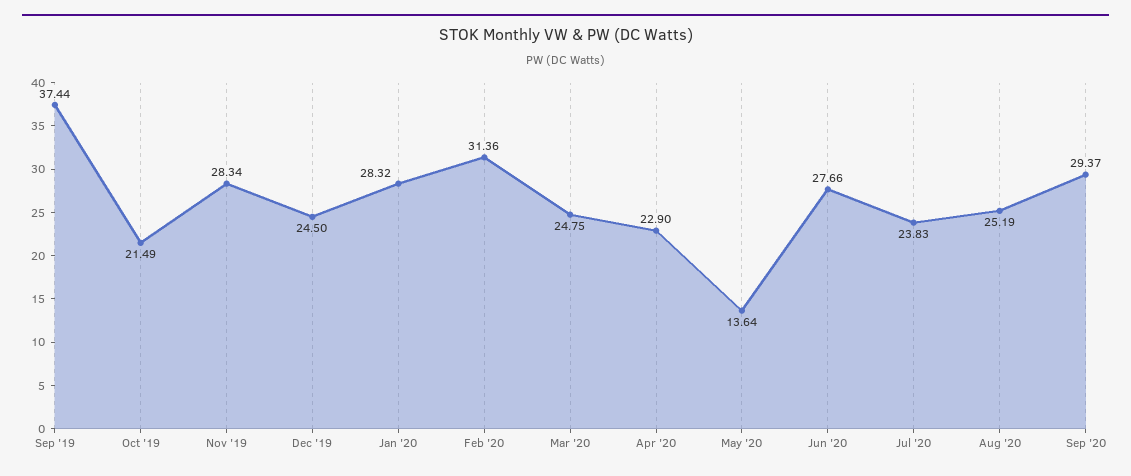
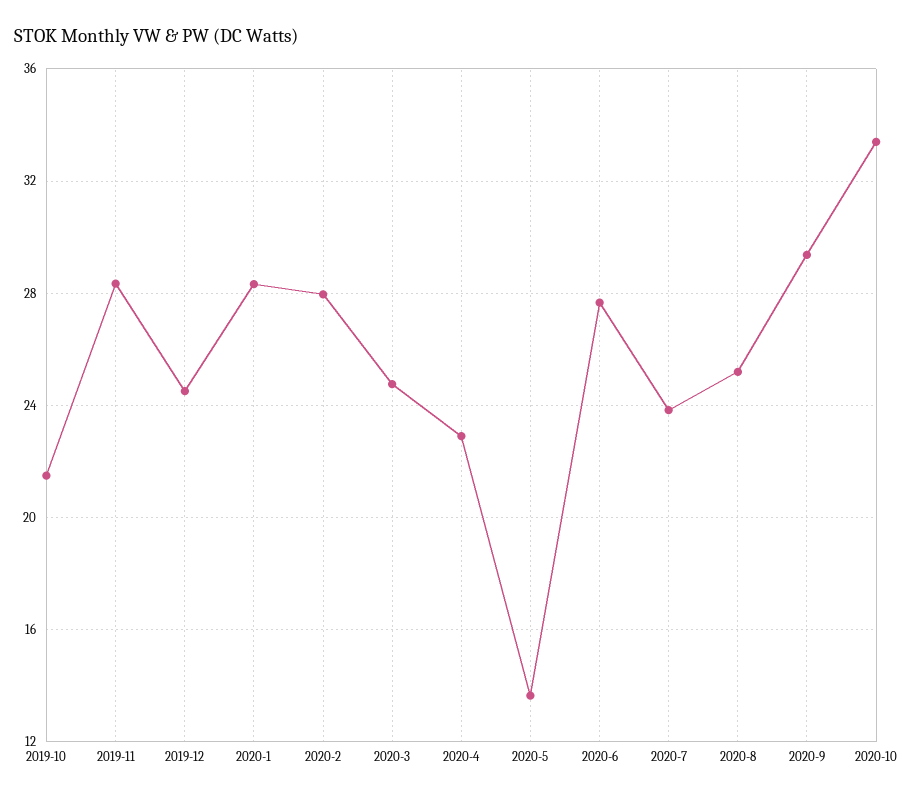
Sep '19: 37.44 -> none
Feb '20: 31.36 -> 28
2020-10: none -> 33.5

